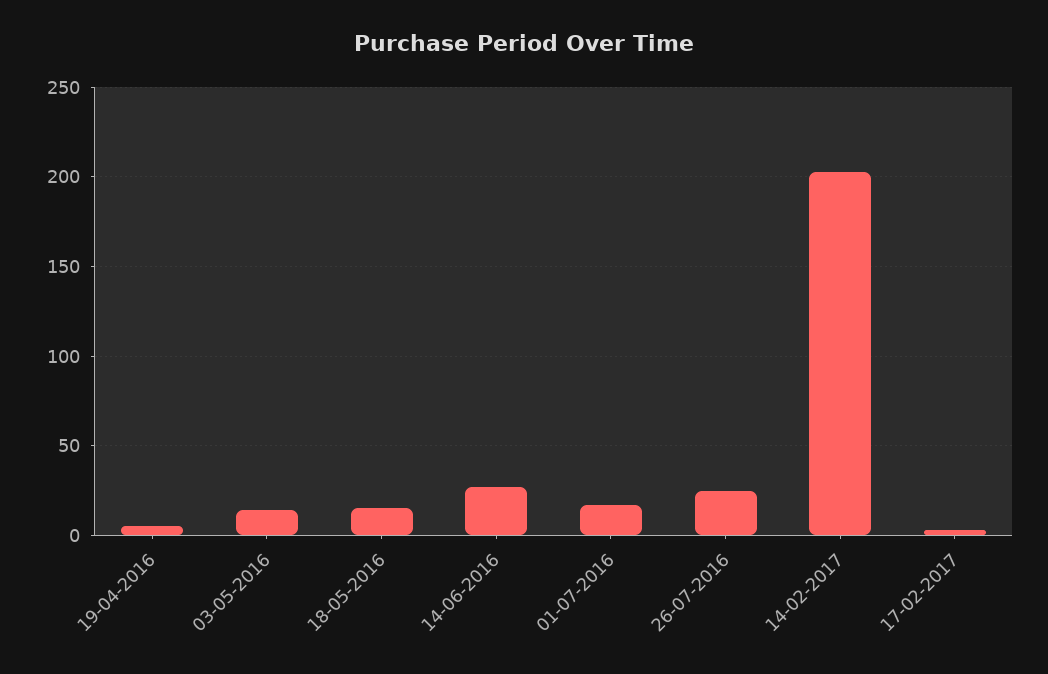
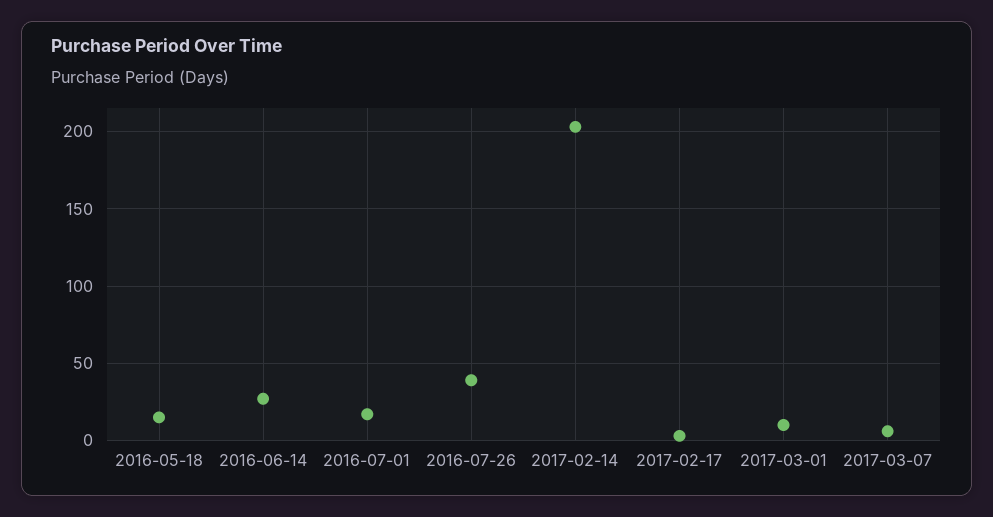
19-04-2016: 5 -> none
03-05-2016: 15 -> none
26-07-2016: 25 -> 40
2017-03-01: none -> 10
2017-03-07: none -> 5

